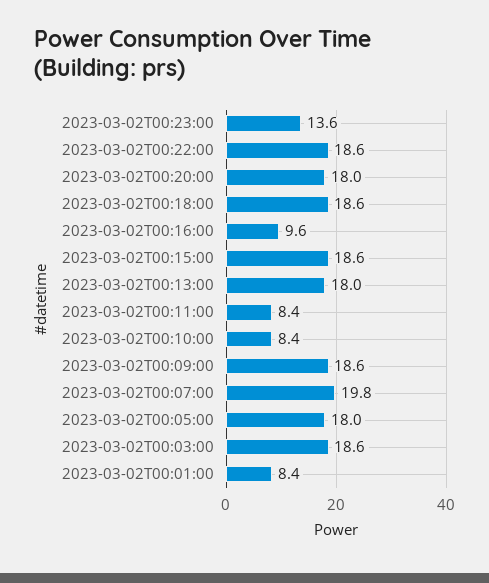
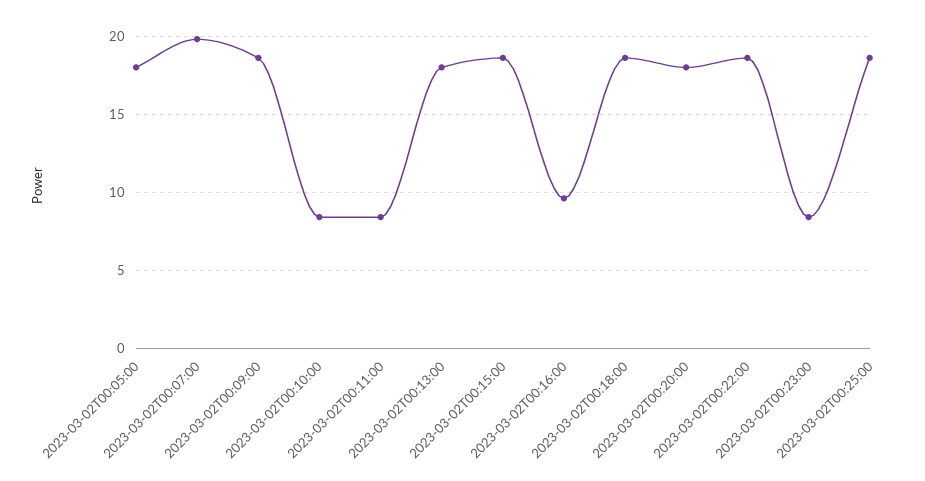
2023-03-02T00:23:00: 13.6 -> 8.5
2023-03-02T00:03:00: 18.6 -> none
2023-03-02T00:01:00: 8.4 -> none
2023-03-02T00:25:00: none -> 18.5

